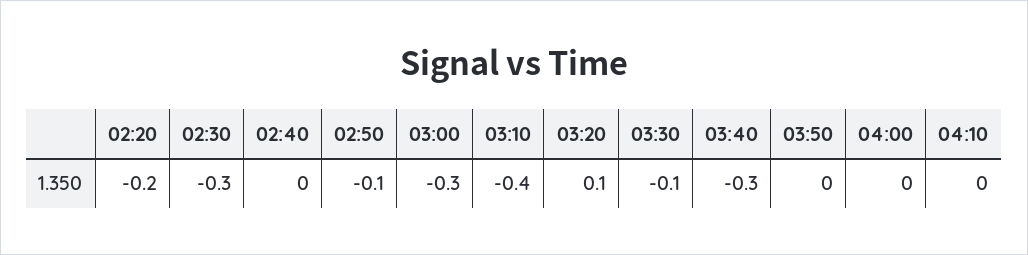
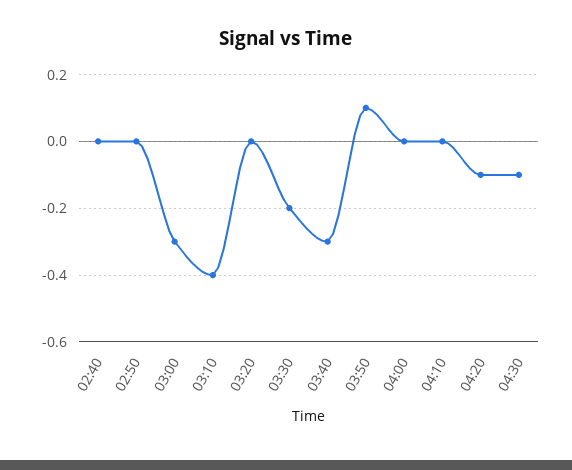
02:20: -0.2 -> none
02:30: -0.3 -> none
02:50: -0.1 -> 0
03:20: 0.1 -> 0
03:30: -0.1 -> -0.2
03:50: 0 -> 0.1
04:20: none -> -0.1
04:30: none -> -0.1

